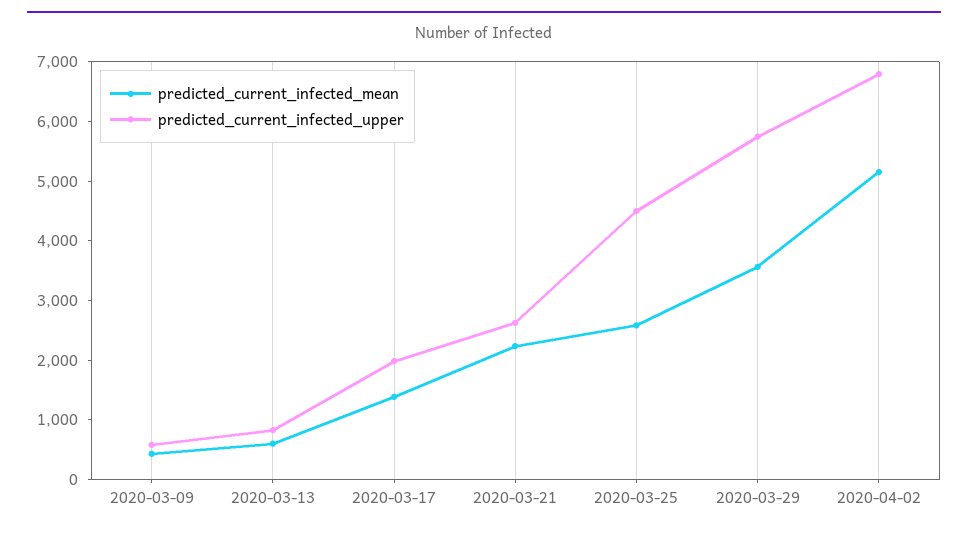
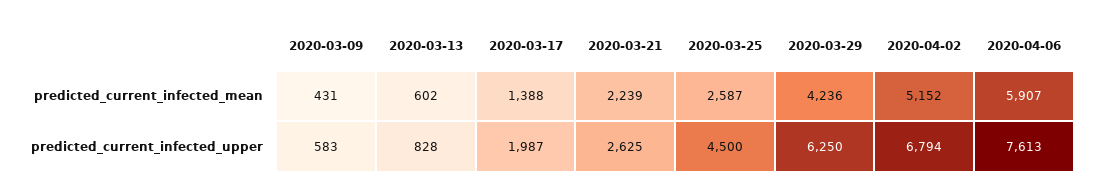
predicted_current_infected_mean, 2020-03-29: 3600 -> 4236
predicted_current_infected_upper, 2020-03-29: 5800 -> 6250
predicted_current_infected_mean, 2020-04-06: none -> 5907
predicted_current_infected_upper, 2020-04-06: none -> 7613

